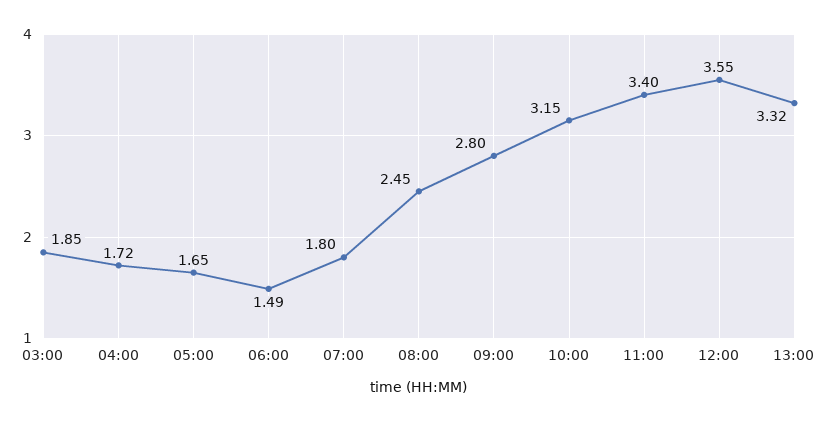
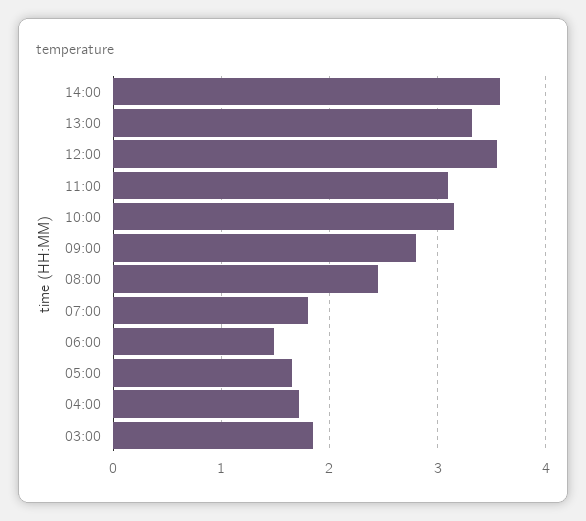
11:00: 3.4 -> 3.1
14:00: none -> 3.6

